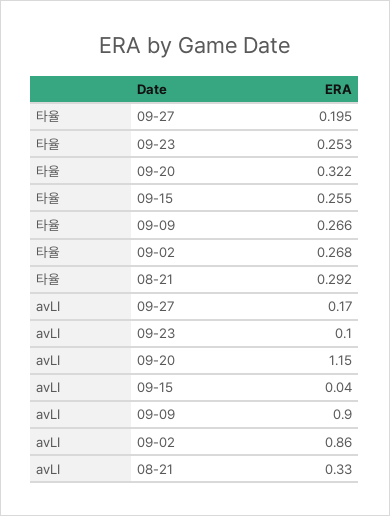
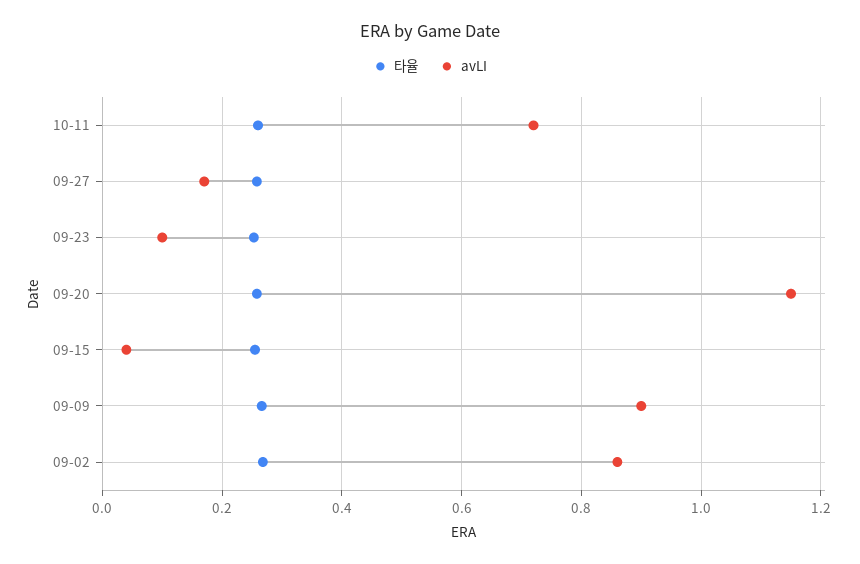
타율, 09-27: 0.195 -> 0.26
타율, 09-20: 0.322 -> 0.26
타율, 08-21: 0.292 -> none
avLI, 08-21: 0.33 -> none
타율, 10-11: none -> 0.26
avLI, 10-11: none -> 0.72

